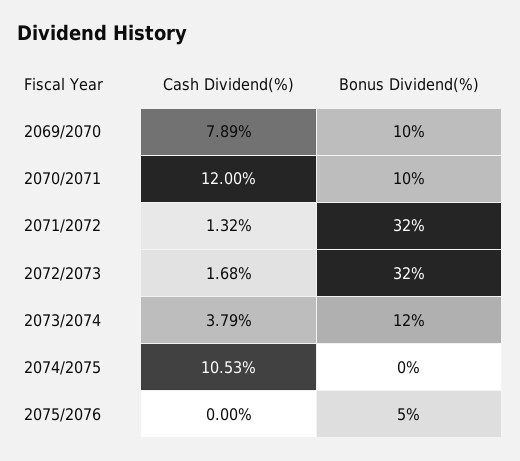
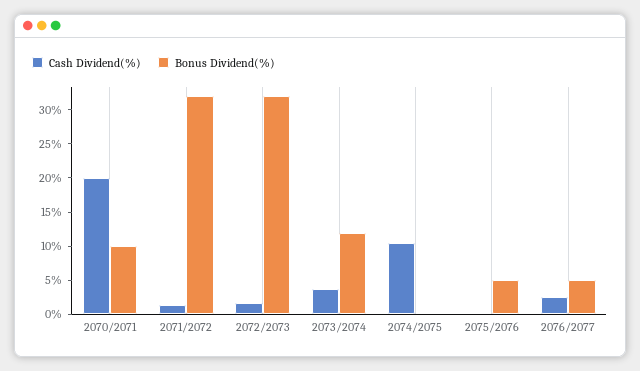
Cash Dividend(%), 2069/2070: 7.89 -> none
Bonus Dividend(%), 2069/2070: 10 -> none
Cash Dividend(%), 2070/2071: 12 -> 20
Cash Dividend(%), 2076/2077: none -> 2.5
Bonus Dividend(%), 2076/2077: none -> 5

